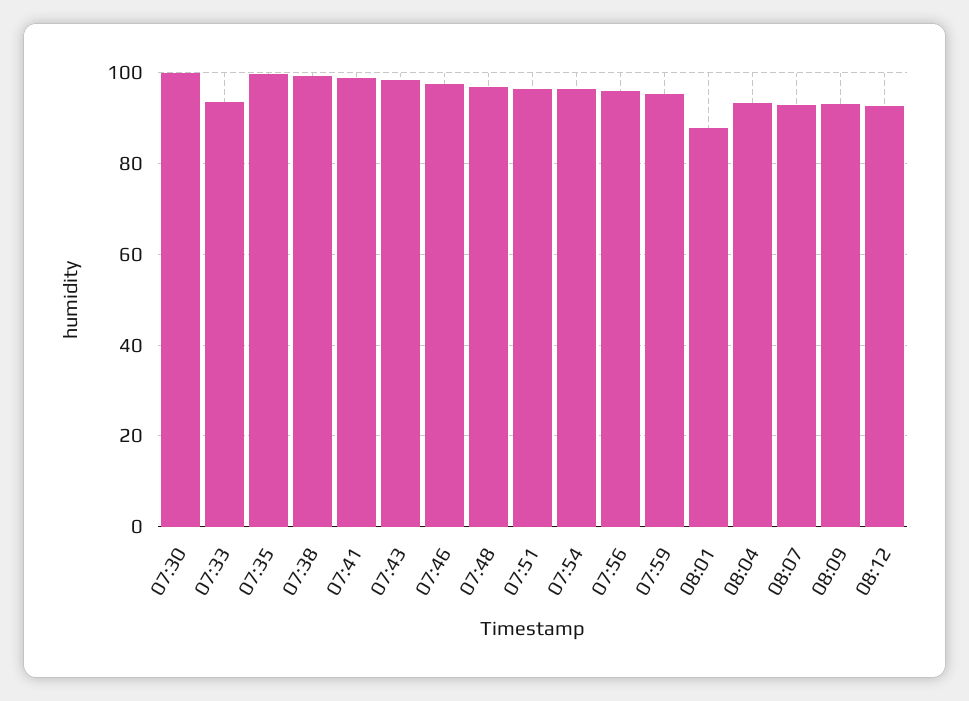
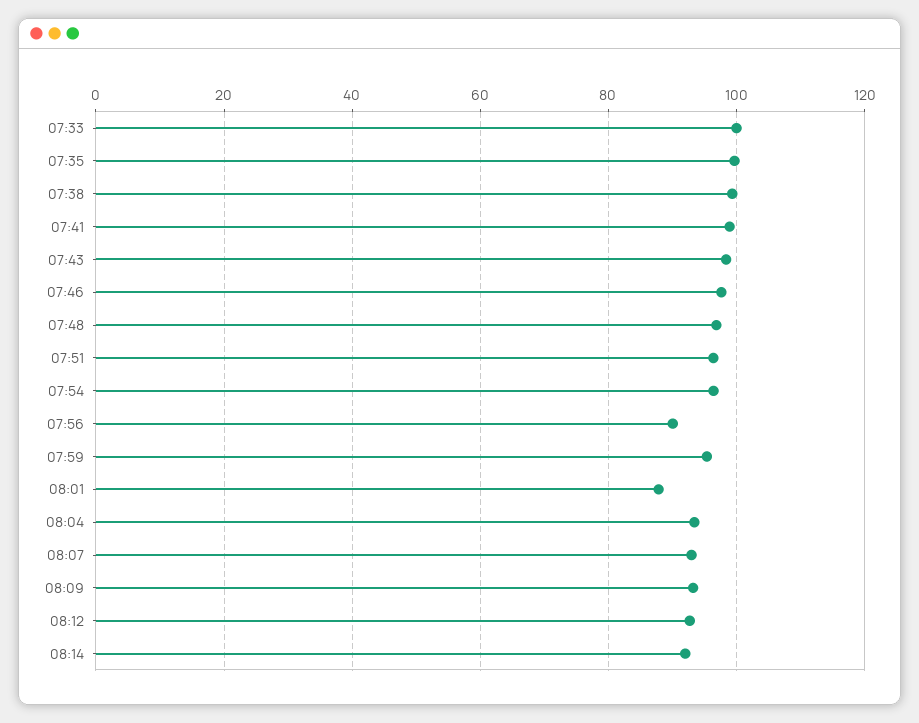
07:30: 100 -> none
07:33: 94 -> 100
07:56: 96 -> 90
08:14: none -> 92

